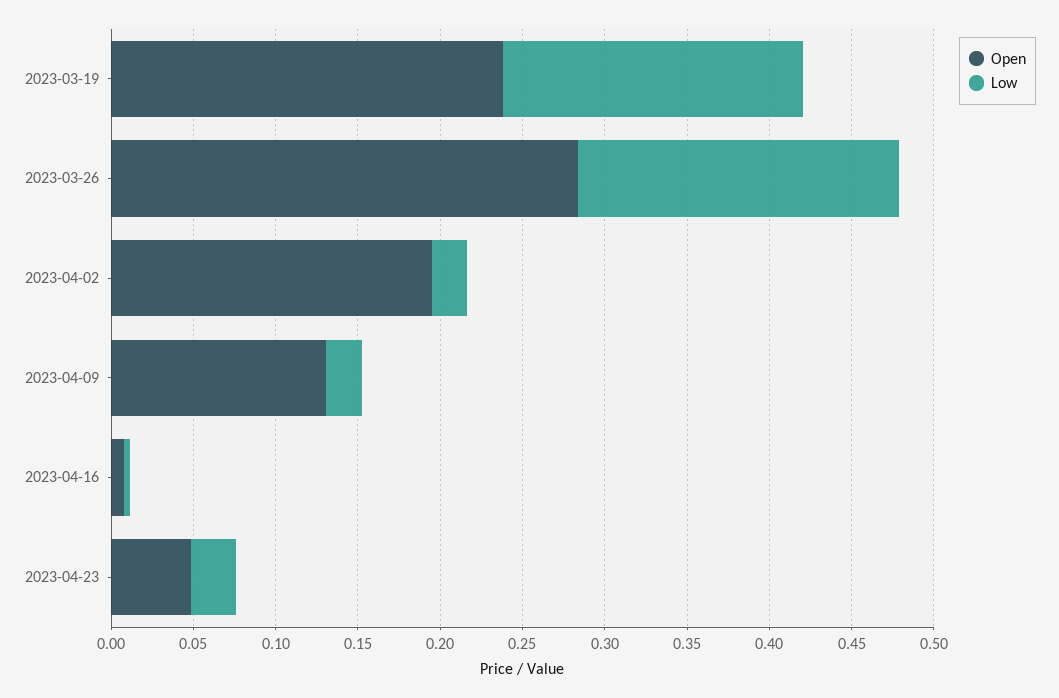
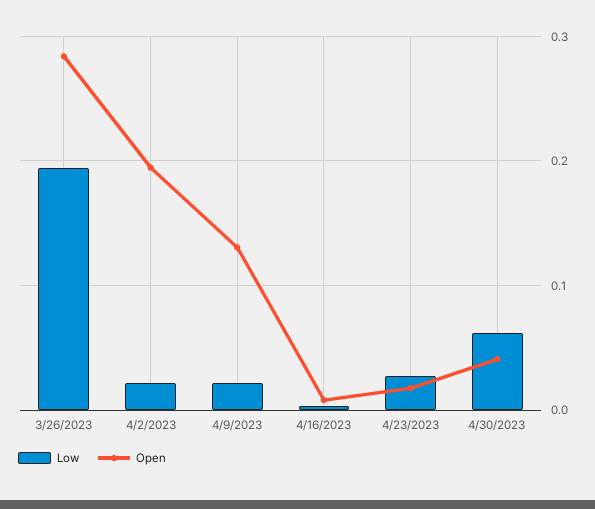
Open, 2023-03-19: 0.24 -> none
Low, 2023-03-19: 0.18 -> none
Open, 2023-04-23: 0.05 -> 0.02
Low, 4/30/2023: none -> 0.06
Open, 4/30/2023: none -> 0.04

